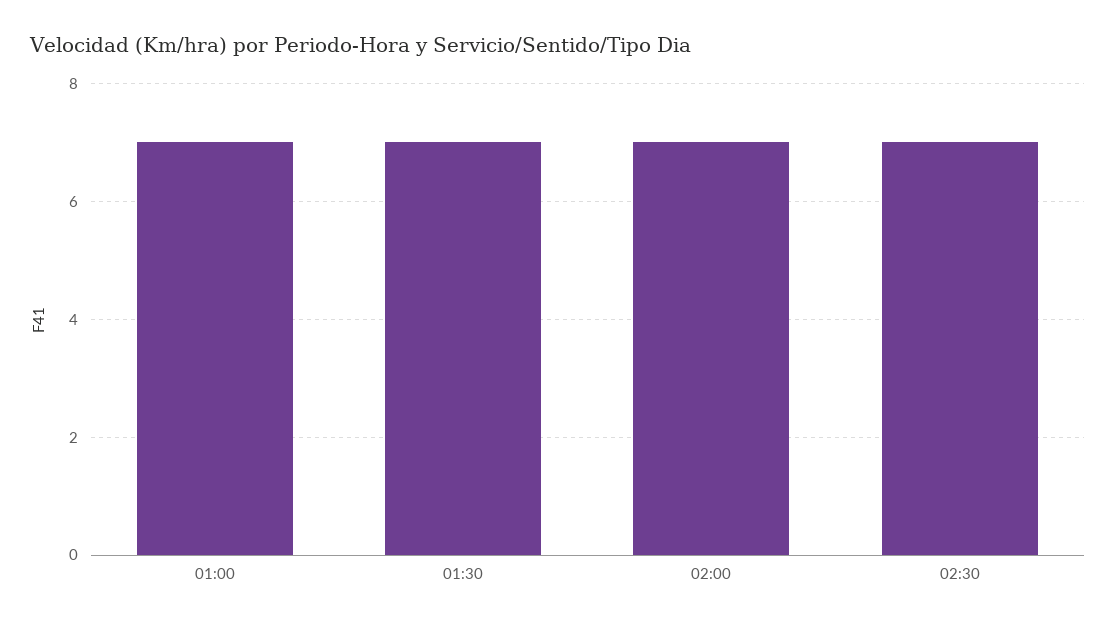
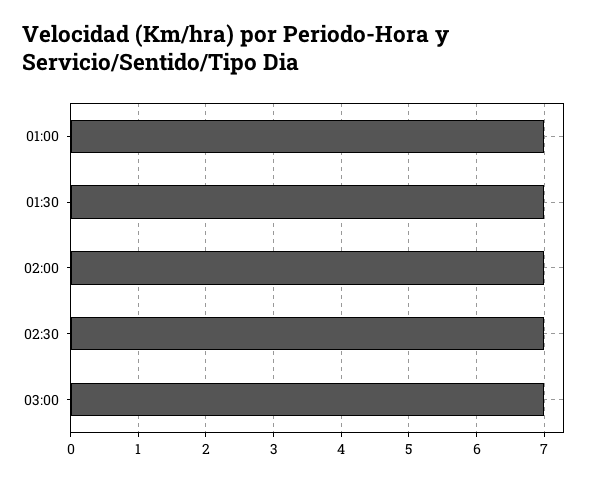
03:00: none -> 7

